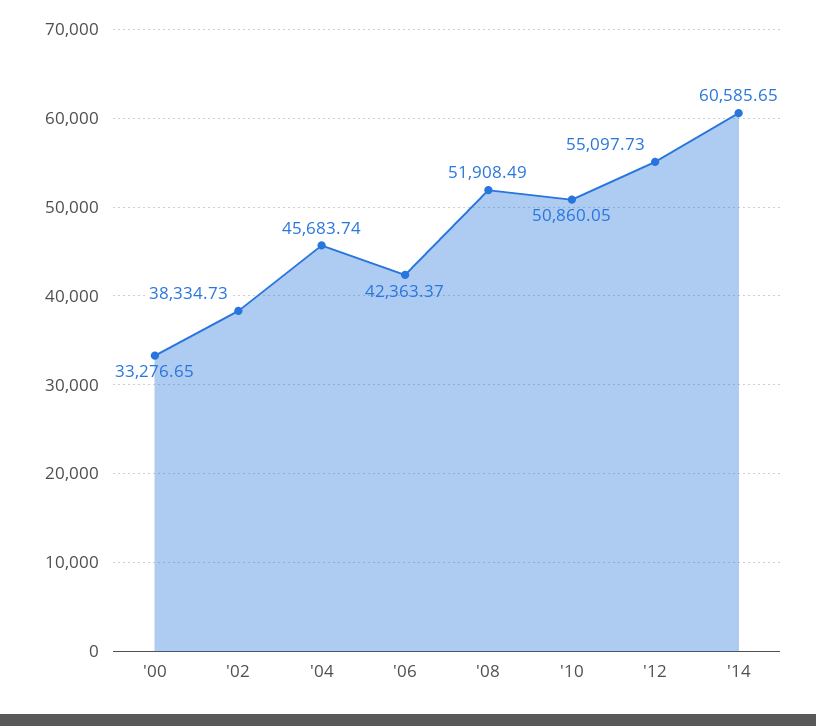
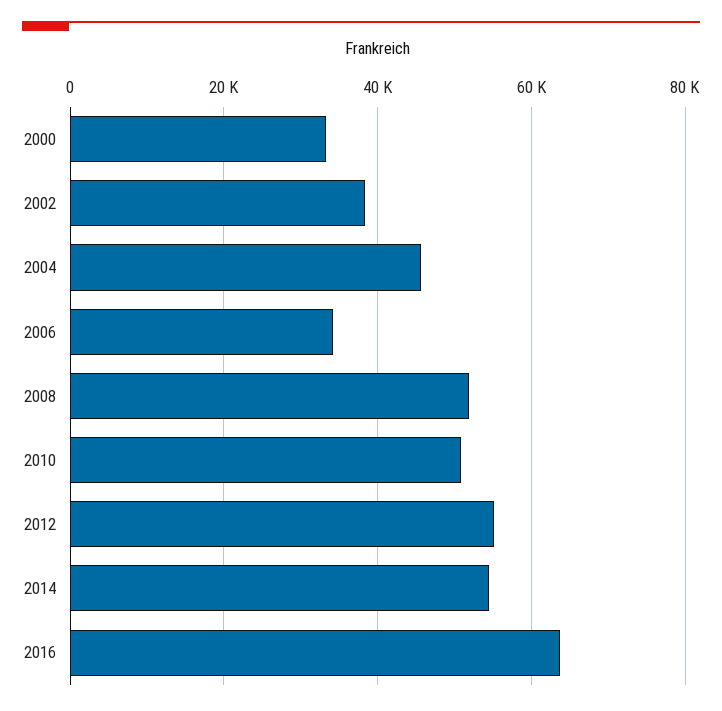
'06: 42363.37 -> 34000
'14: 60585.65 -> 54000
2016: none -> 64000

